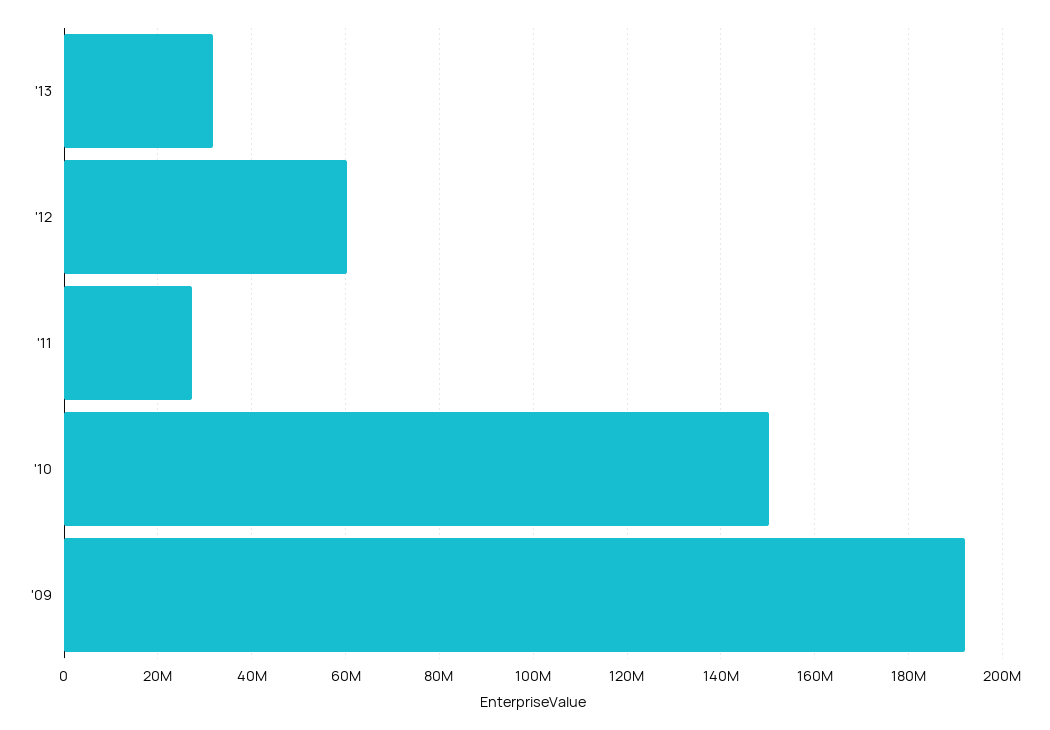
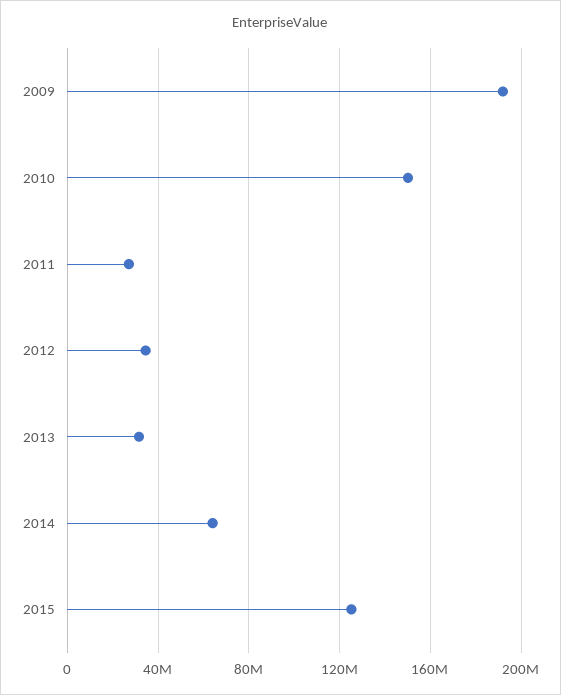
'12: 60000000 -> 35000000
2014: none -> 65000000
2015: none -> 125000000

